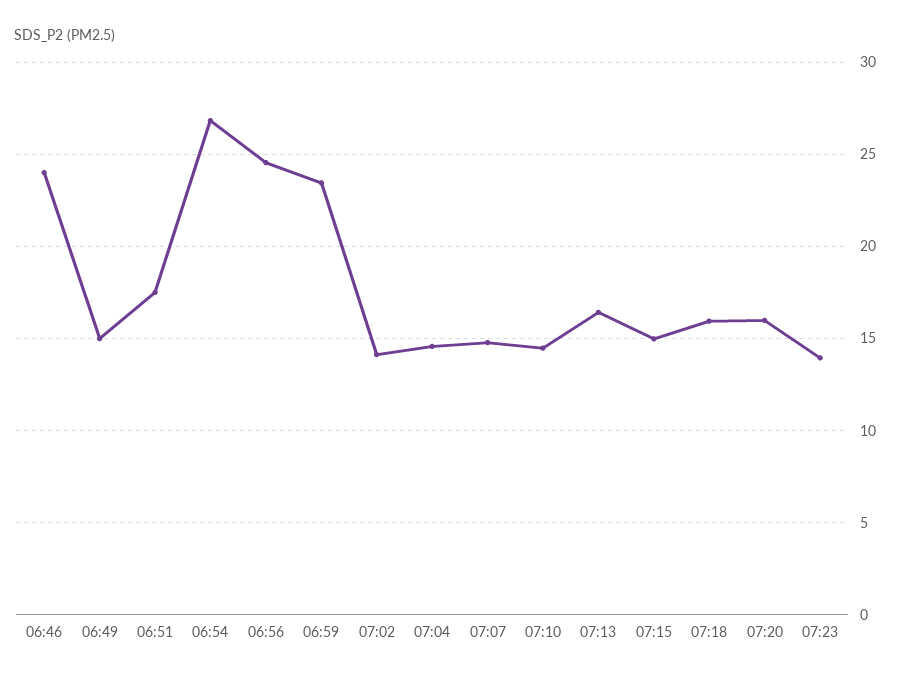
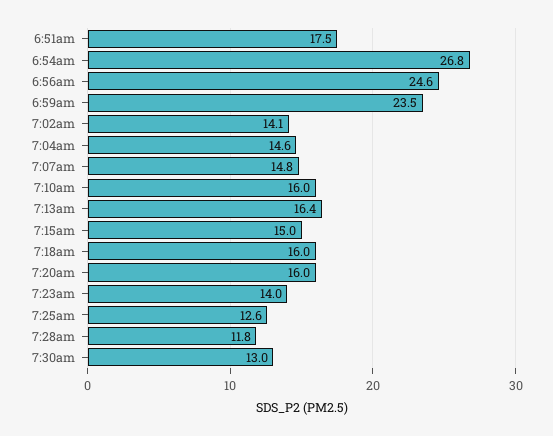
06:46: 24 -> none
06:49: 15 -> none
07:10: 14.5 -> 16
7:25am: none -> 12.6
7:28am: none -> 11.8
7:30am: none -> 13

